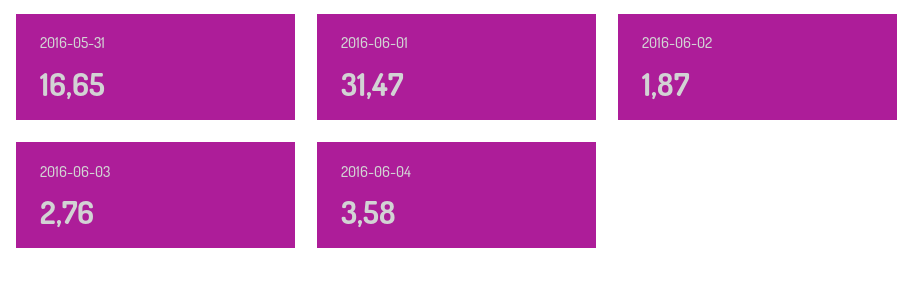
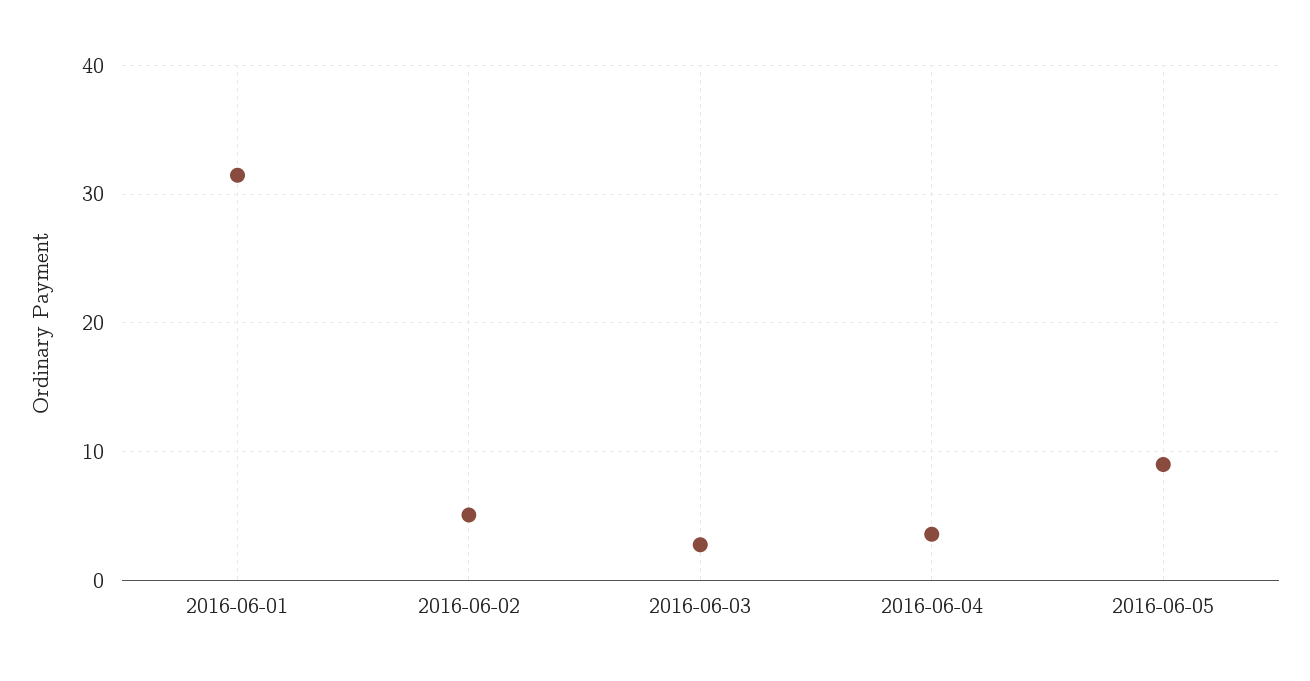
2016-05-31: 16.65 -> none
2016-06-02: 1.87 -> 5
2016-06-05: none -> 9

